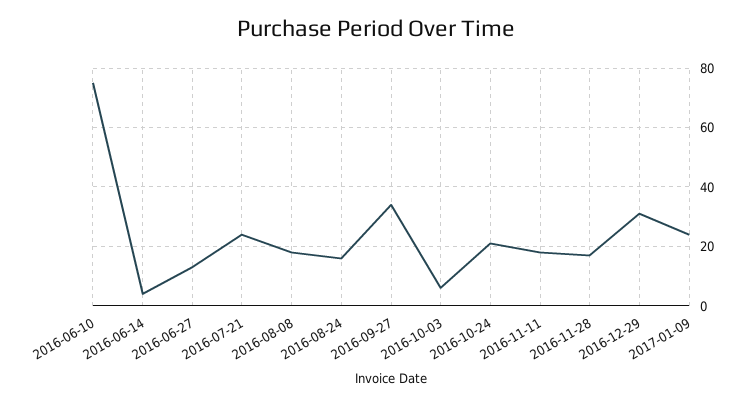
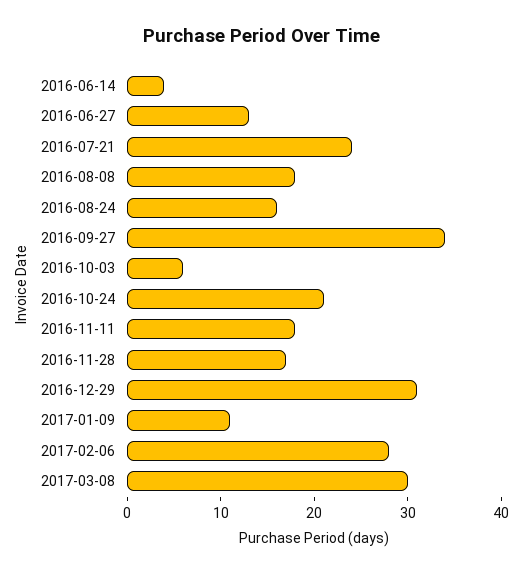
2016-06-10: 75 -> none
2017-01-09: 25 -> 11
2017-02-06: none -> 28
2017-03-08: none -> 30

